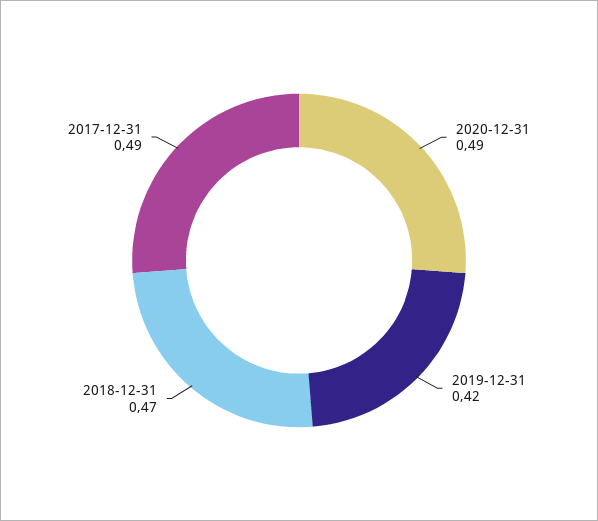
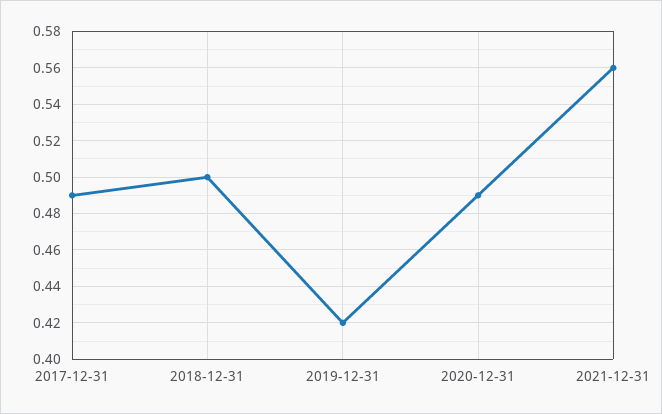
2018-12-31: 0.47 -> 0.5
2021-12-31: none -> 0.56

